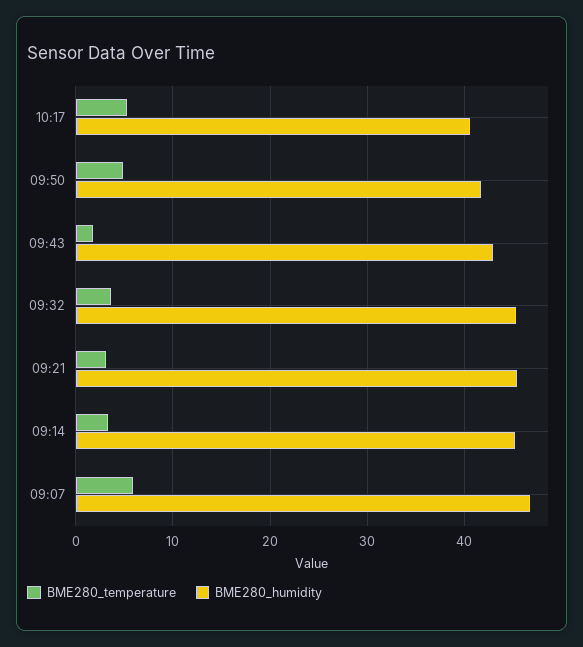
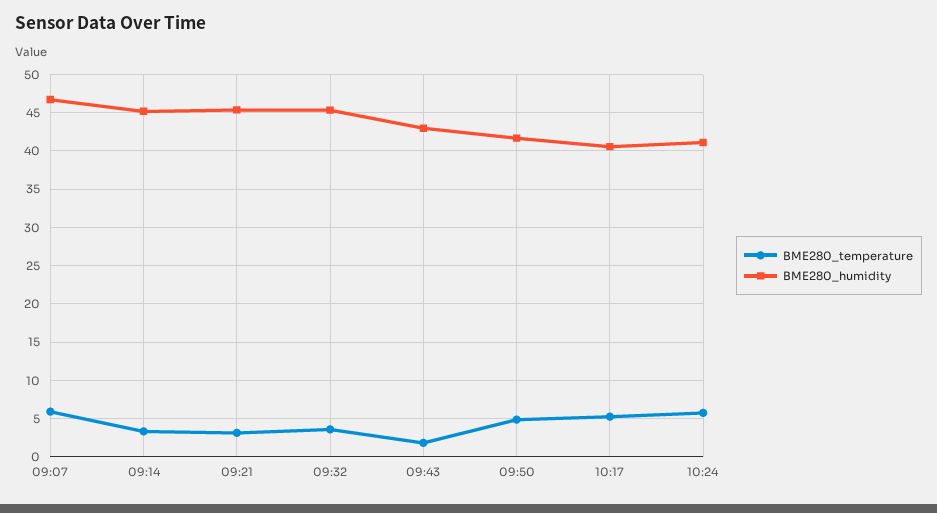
BME280_temperature, 10:24: none -> 6
BME280_humidity, 10:24: none -> 41

